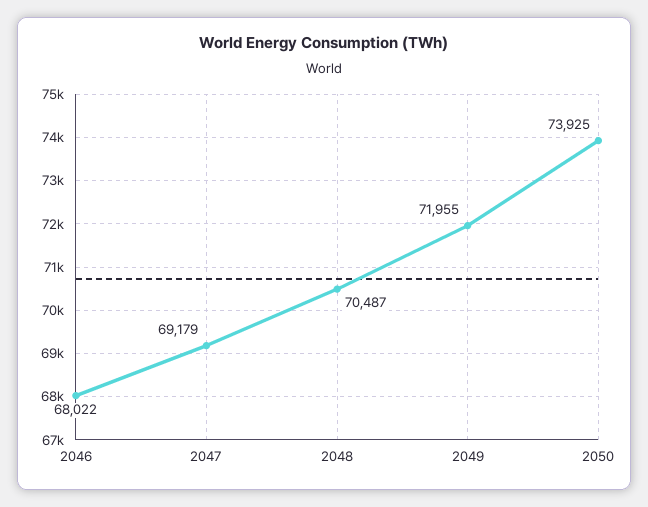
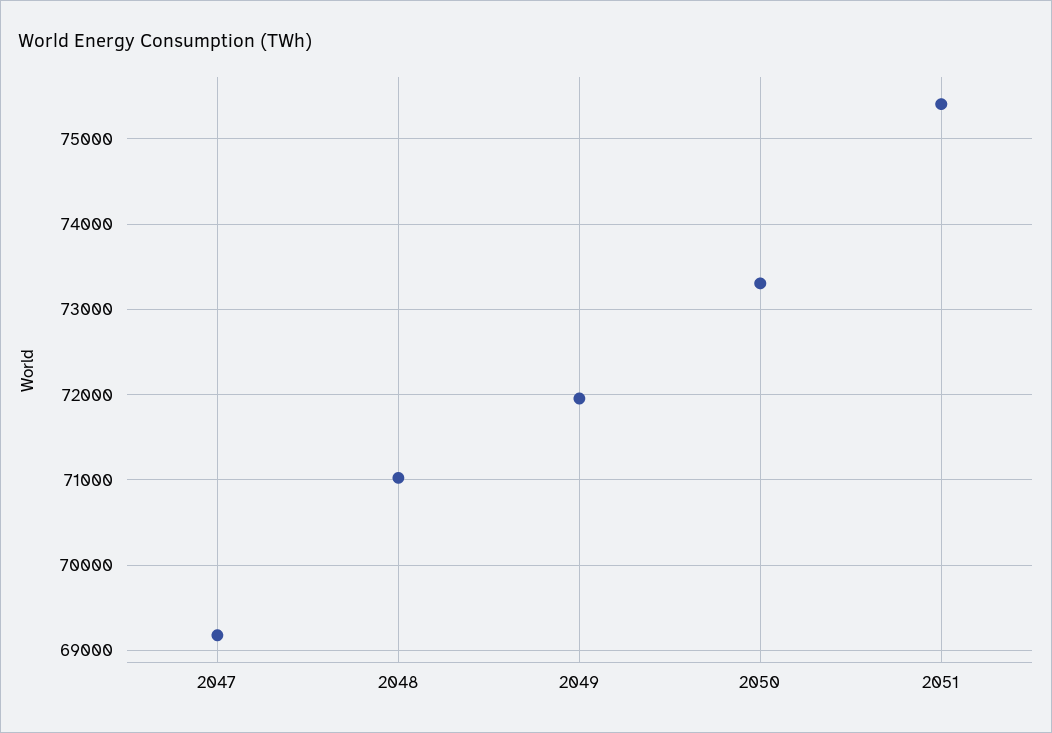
2046: 68022 -> none
2048: 70487 -> 71000
2050: 73925 -> 73300
2051: none -> 75400

